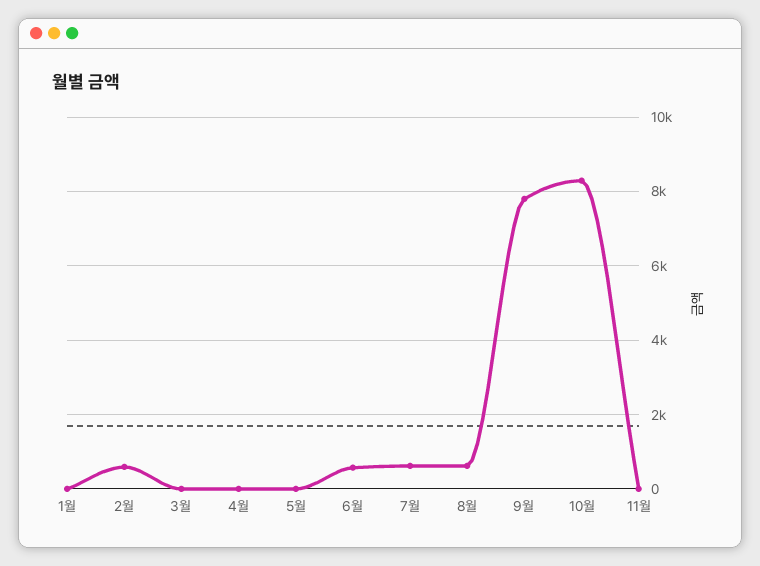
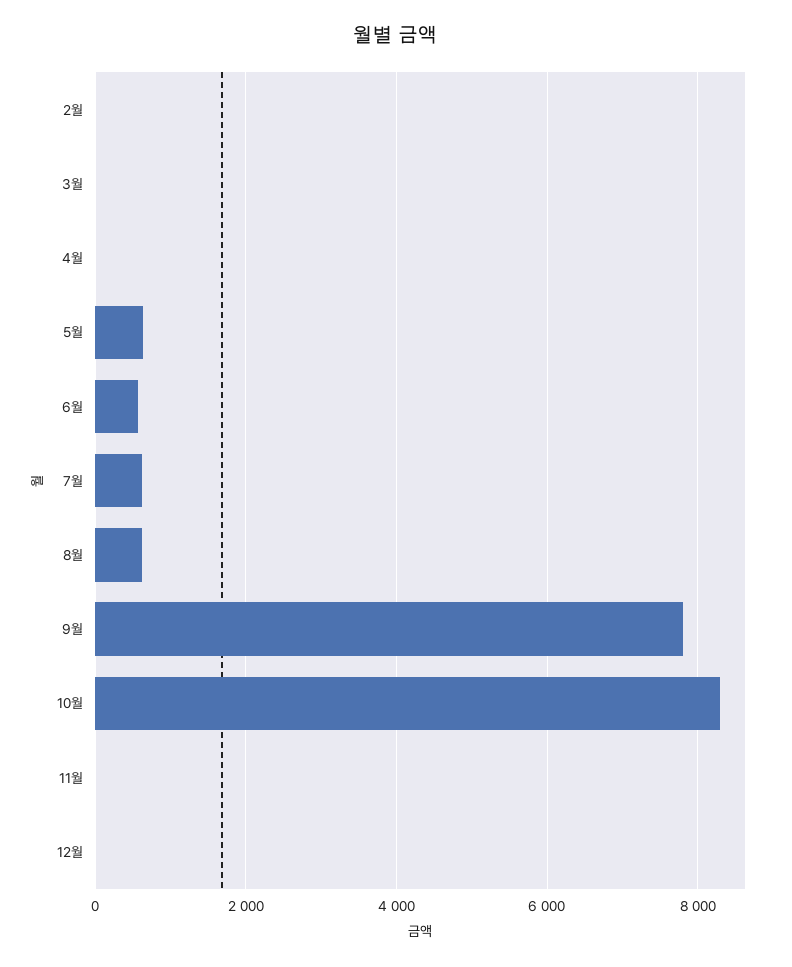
1월: 0 -> none
2월: 600 -> 0
5월: 0 -> 600
12월: none -> 0

